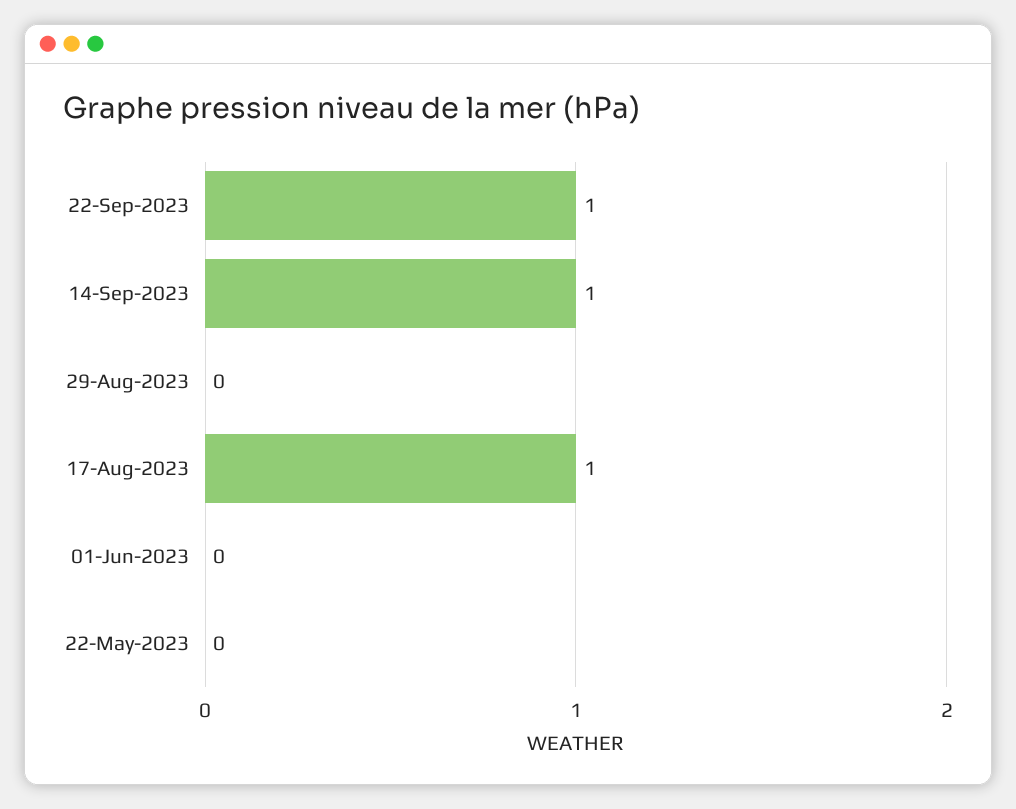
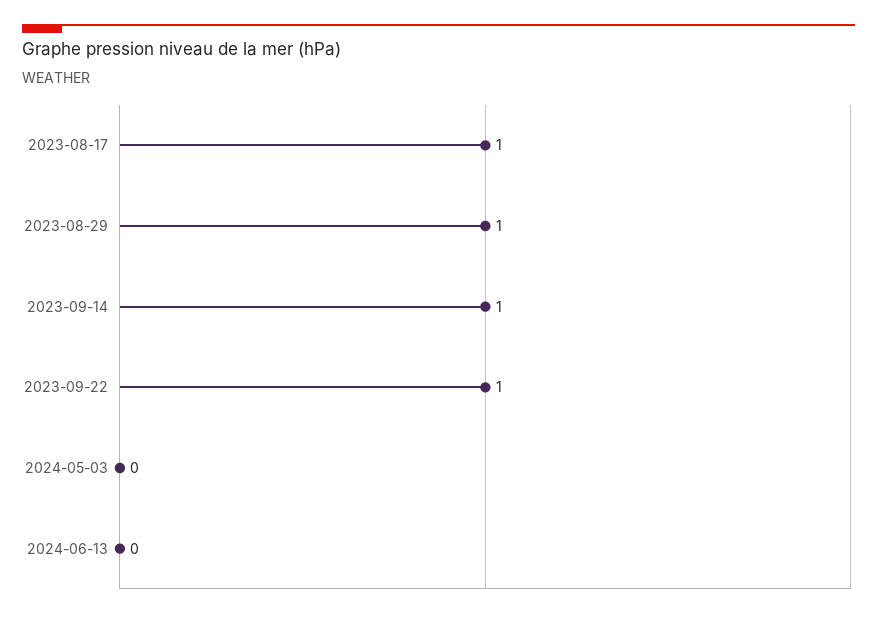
29-Aug-2023: 0 -> 1
01-Jun-2023: 0 -> none
22-May-2023: 0 -> none
2024-05-03: none -> 0
2024-06-13: none -> 0

